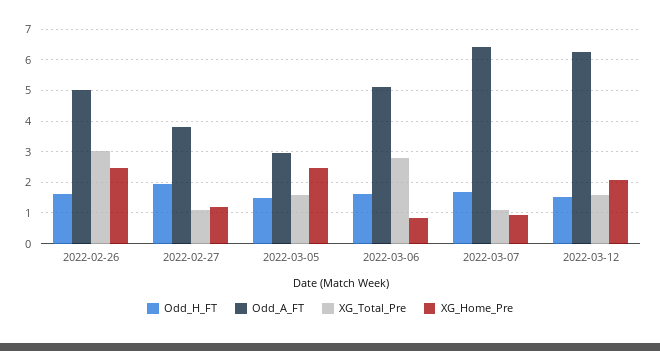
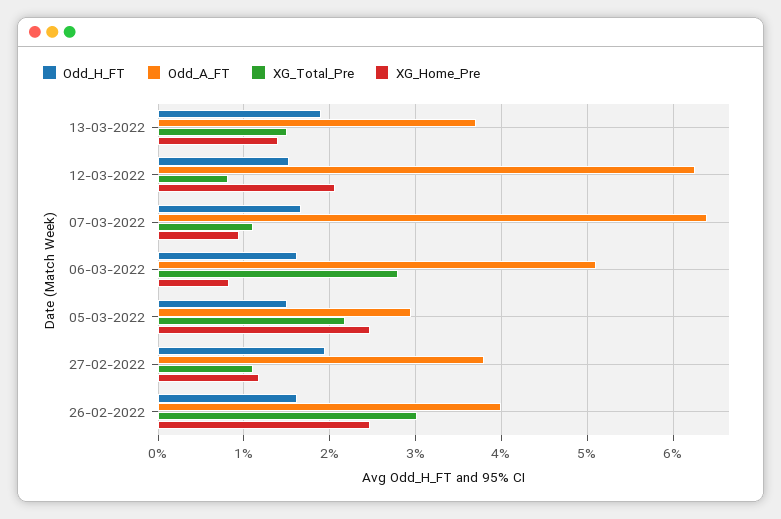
Odd_A_FT, 2022-02-26: 5 -> 4
XG_Total_Pre, 2022-03-05: 1.6 -> 2.2
XG_Total_Pre, 2022-03-12: 1.6 -> 0.8
Odd_H_FT, 13-03-2022: none -> 1.9
Odd_A_FT, 13-03-2022: none -> 3.7
XG_Total_Pre, 13-03-2022: none -> 1.5
XG_Home_Pre, 13-03-2022: none -> 1.4

